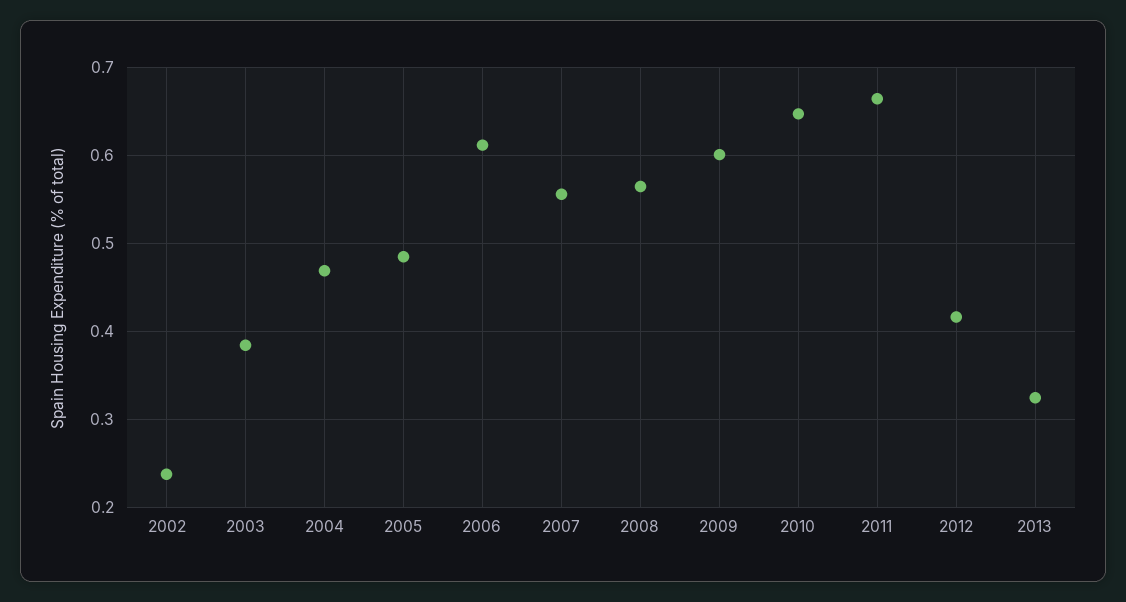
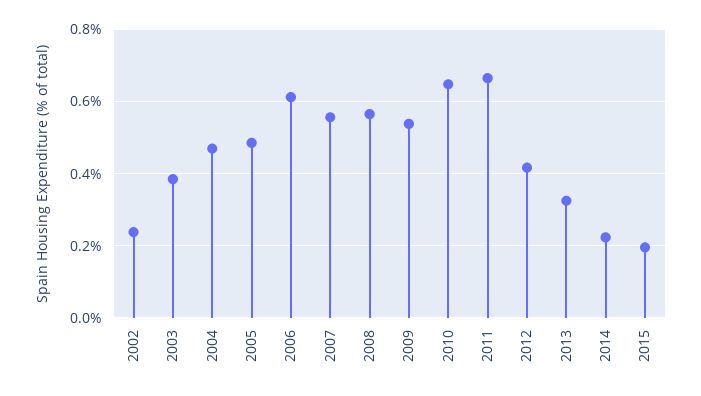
2009: 0.6 -> 0.54
2014: none -> 0.22
2015: none -> 0.2

